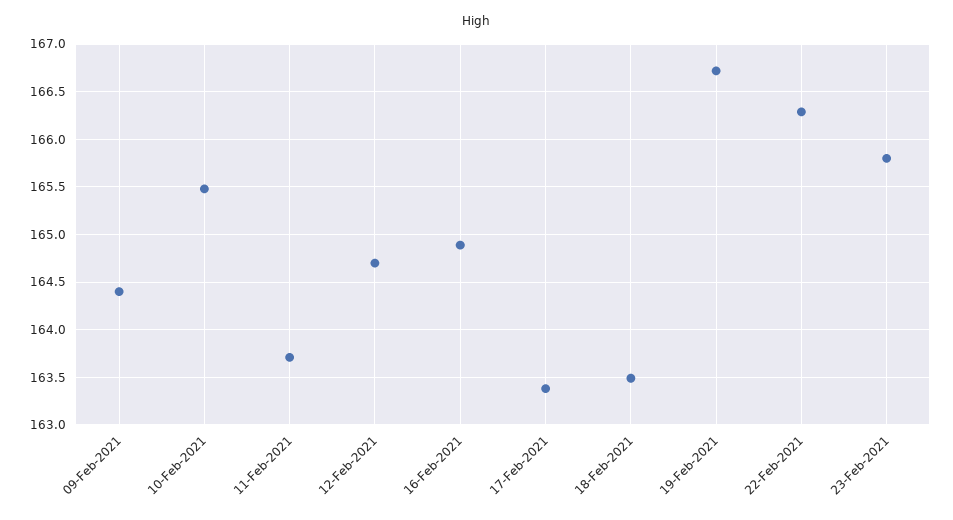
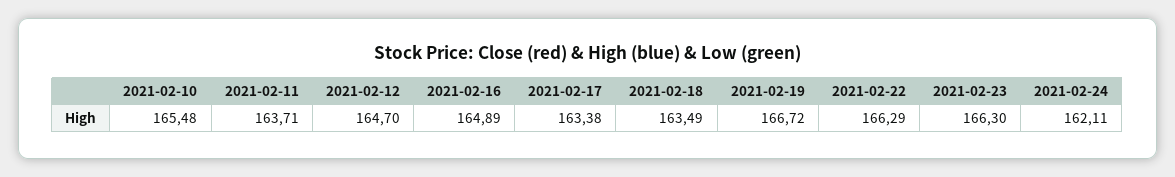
09-Feb-2021: 164.4 -> none
23-Feb-2021: 165.8 -> 166.3
2021-02-24: none -> 162.11

